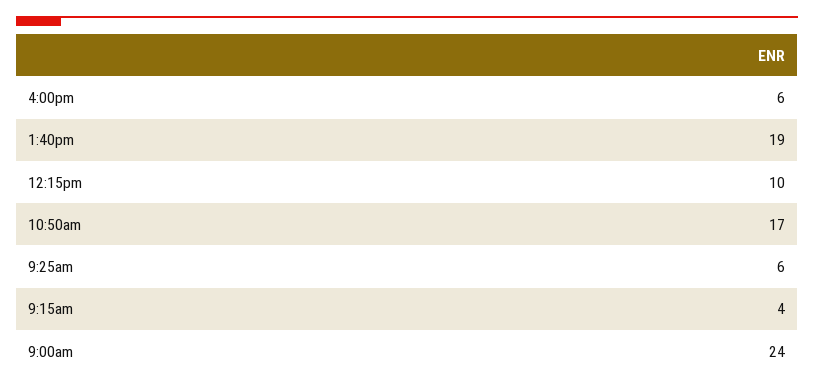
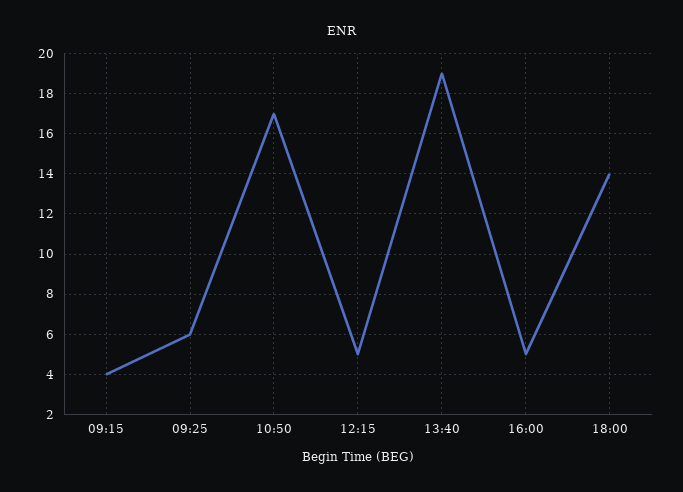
4:00pm: 6 -> 5
12:15pm: 10 -> 5
9:00am: 24 -> none
18:00: none -> 14

